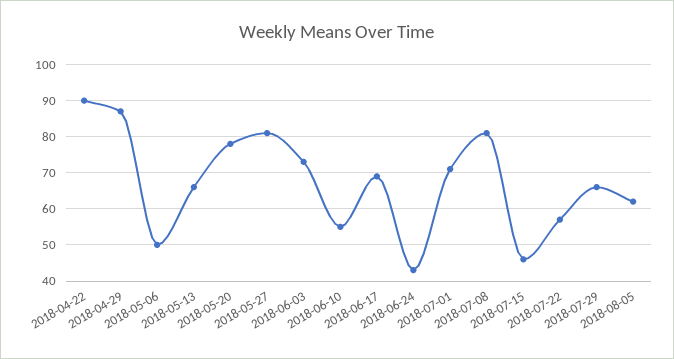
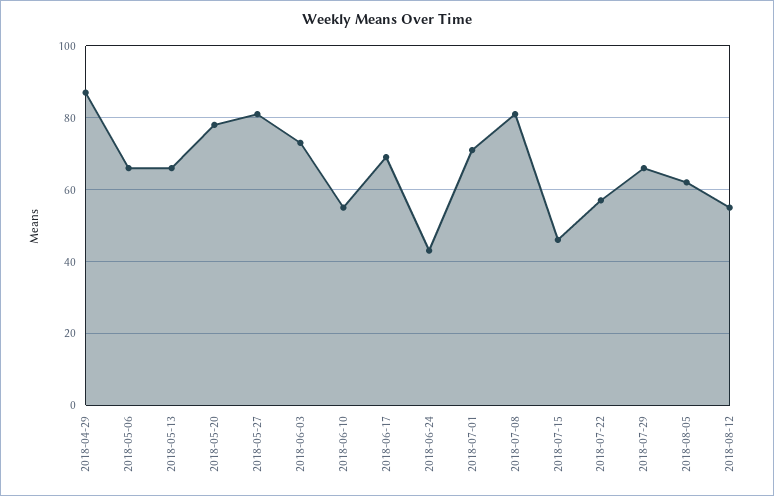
2018-04-22: 90 -> none
2018-05-06: 50 -> 65
2018-08-12: none -> 55

